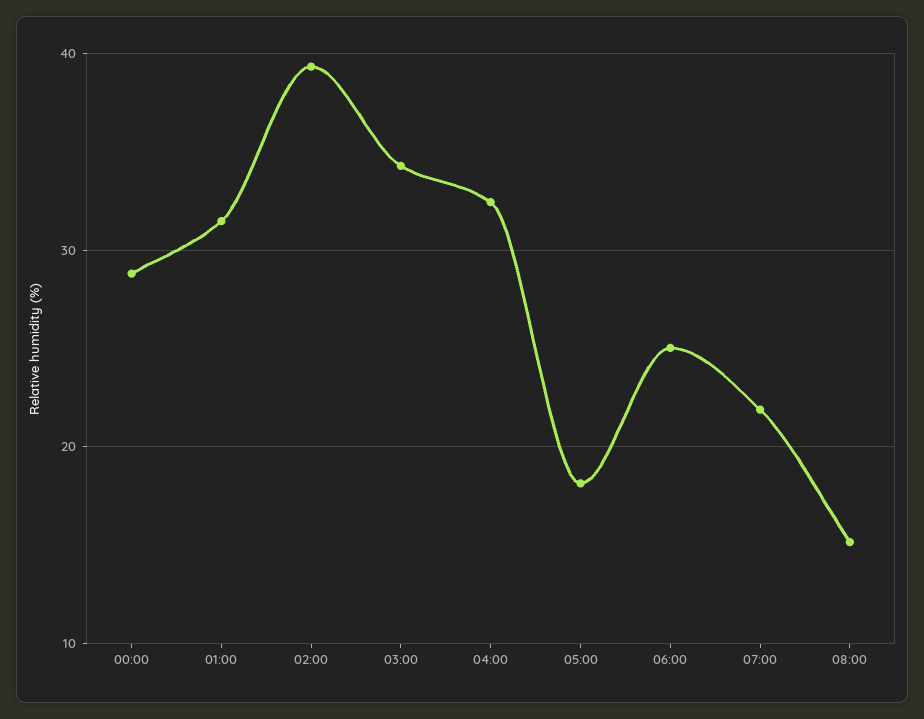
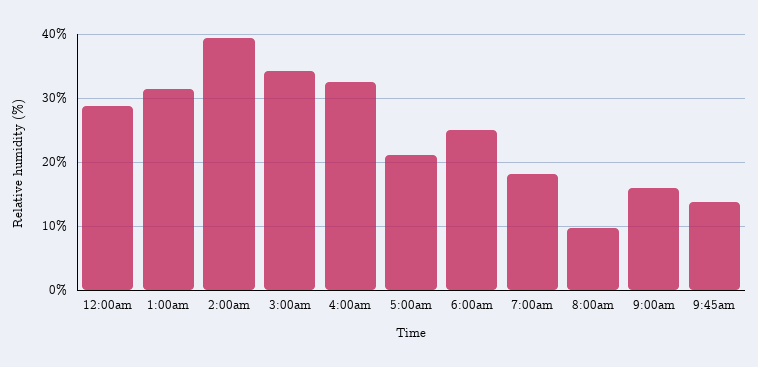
05:00: 18 -> 21
07:00: 22 -> 18
08:00: 15 -> 10
9:00am: none -> 16
9:45am: none -> 14

